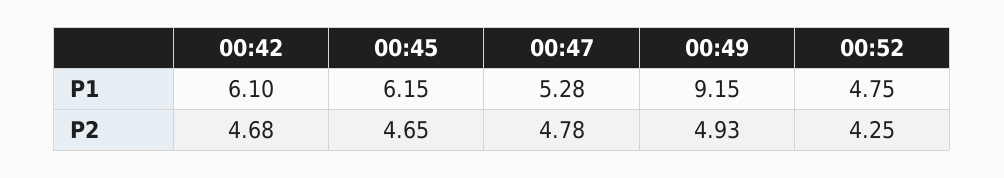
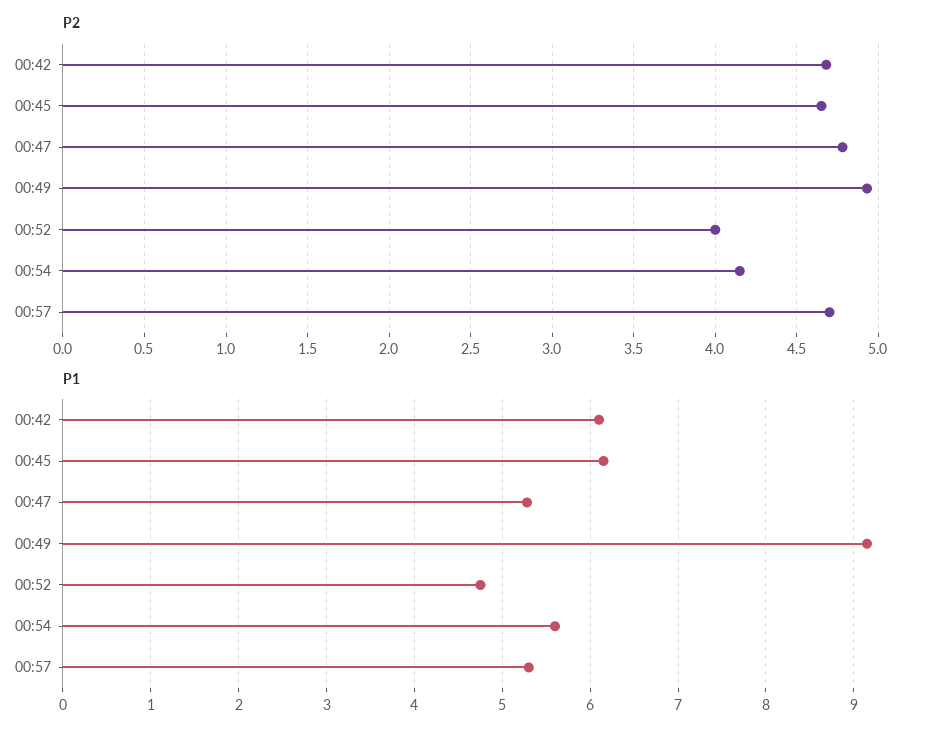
P2, 00:52: 4.25 -> 4
P2, 00:54: none -> 4.15
P2, 00:57: none -> 4.7
P1, 00:54: none -> 5.6
P1, 00:57: none -> 5.3

